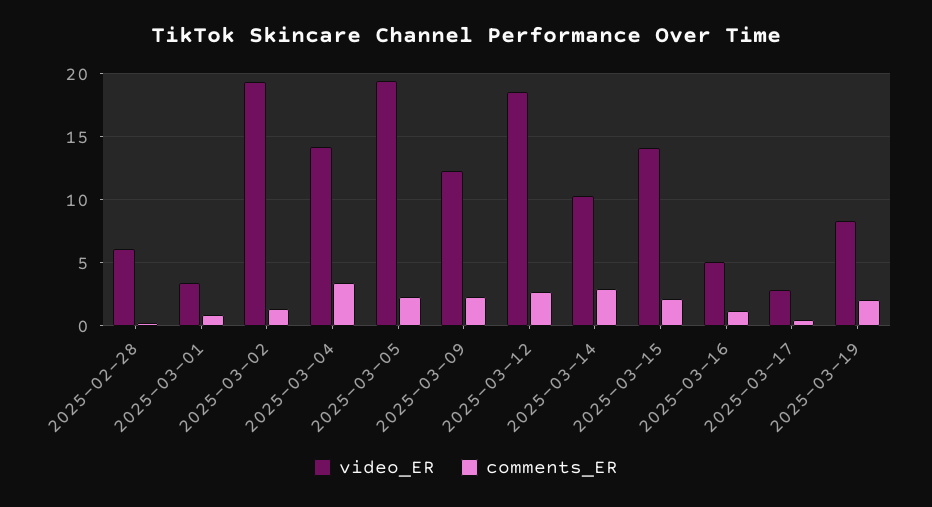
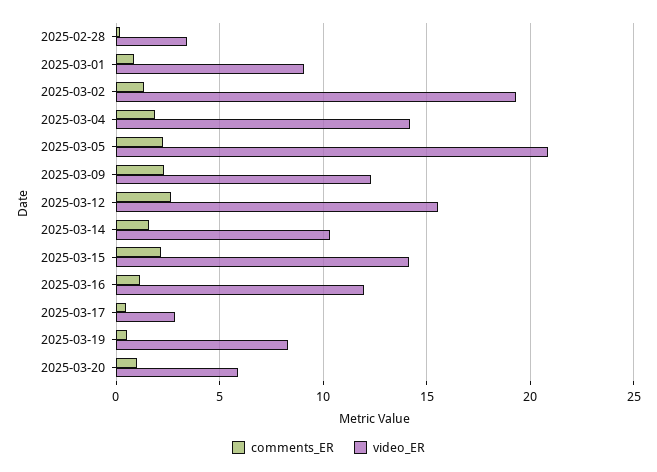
video_ER, 2025-02-28: 6 -> 3.5
video_ER, 2025-03-01: 3.5 -> 9
comments_ER, 2025-03-04: 3.5 -> 2
video_ER, 2025-03-05: 19.5 -> 21
video_ER, 2025-03-12: 18.5 -> 15.5
comments_ER, 2025-03-14: 3 -> 1.5
video_ER, 2025-03-16: 5 -> 12
comments_ER, 2025-03-19: 2 -> 0.5
comments_ER, 2025-03-20: none -> 1
video_ER, 2025-03-20: none -> 6

